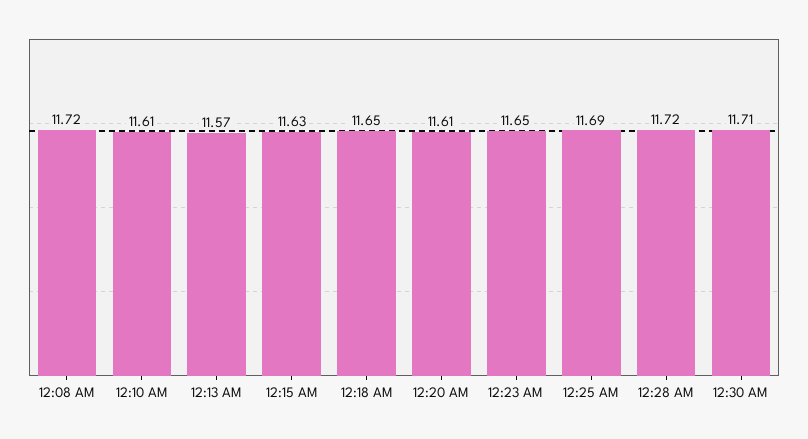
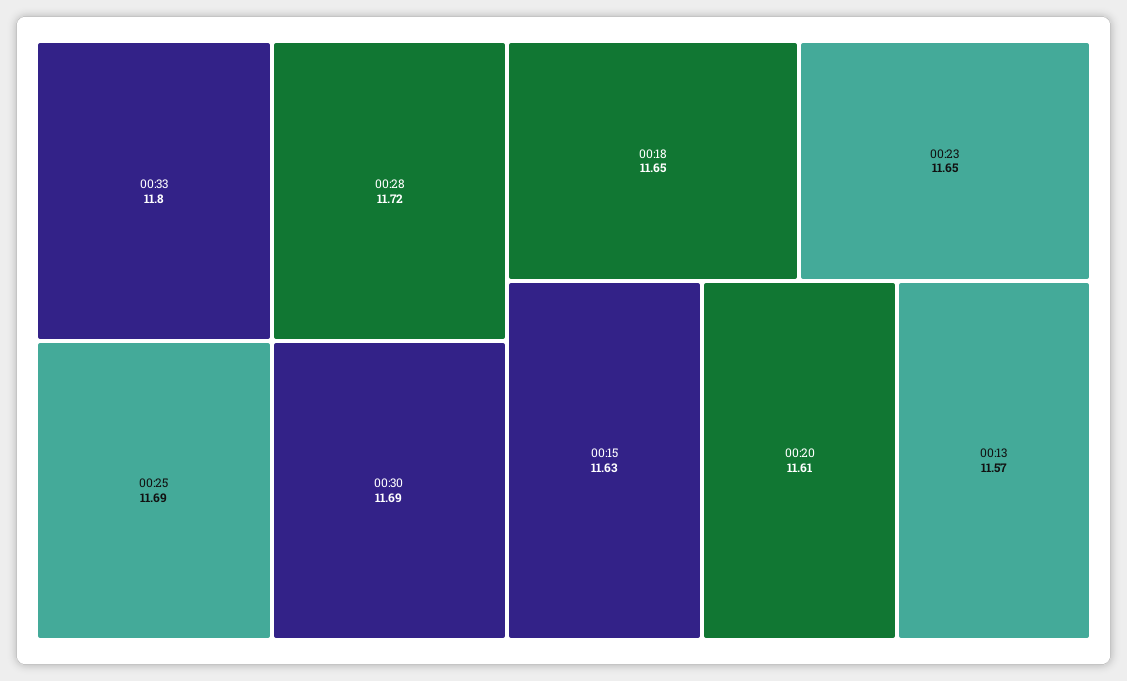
12:08 AM: 11.72 -> none
12:10 AM: 11.61 -> none
12:30 AM: 11.71 -> 11.69
00:33: none -> 11.8

